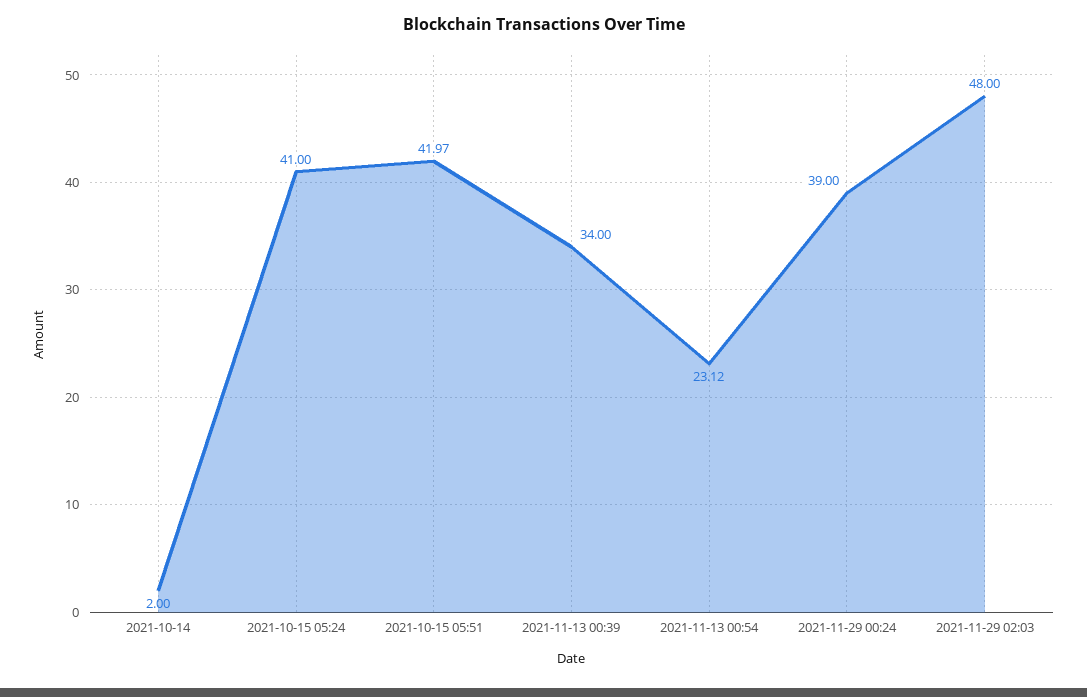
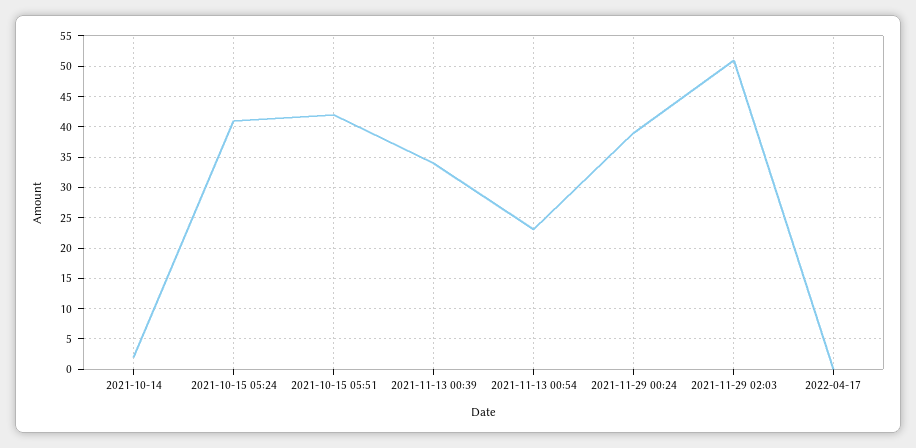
2021-11-29 02:03: 48 -> 51
2022-04-17: none -> 0

